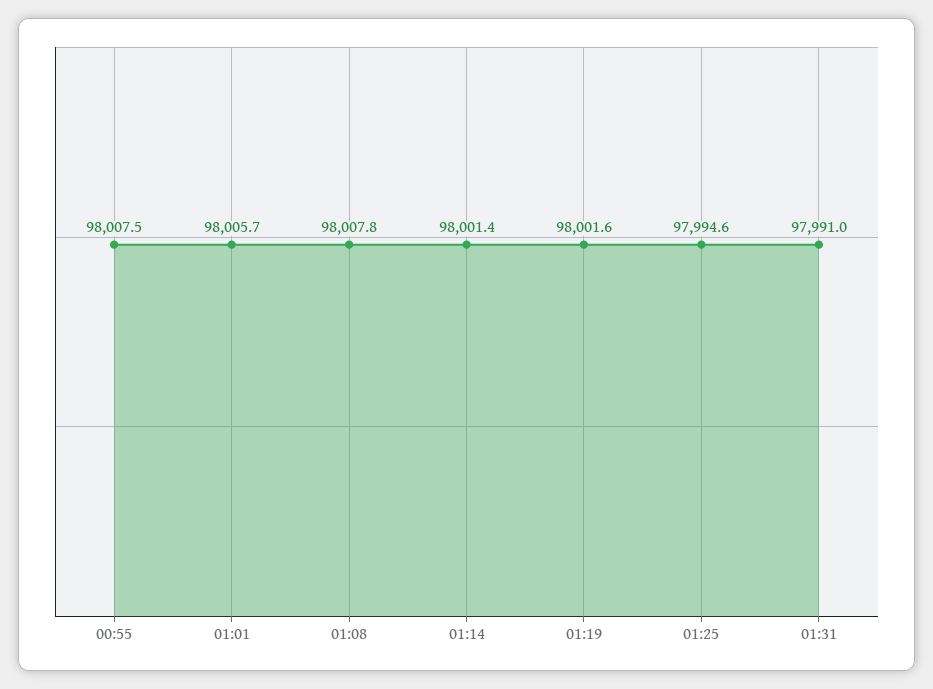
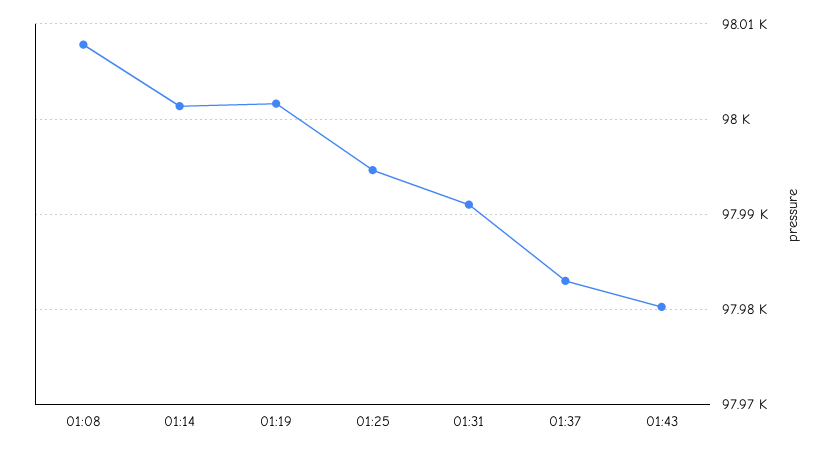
00:55: 98007.5 -> none
01:01: 98005.7 -> none
01:37: none -> 97983
01:43: none -> 97980

